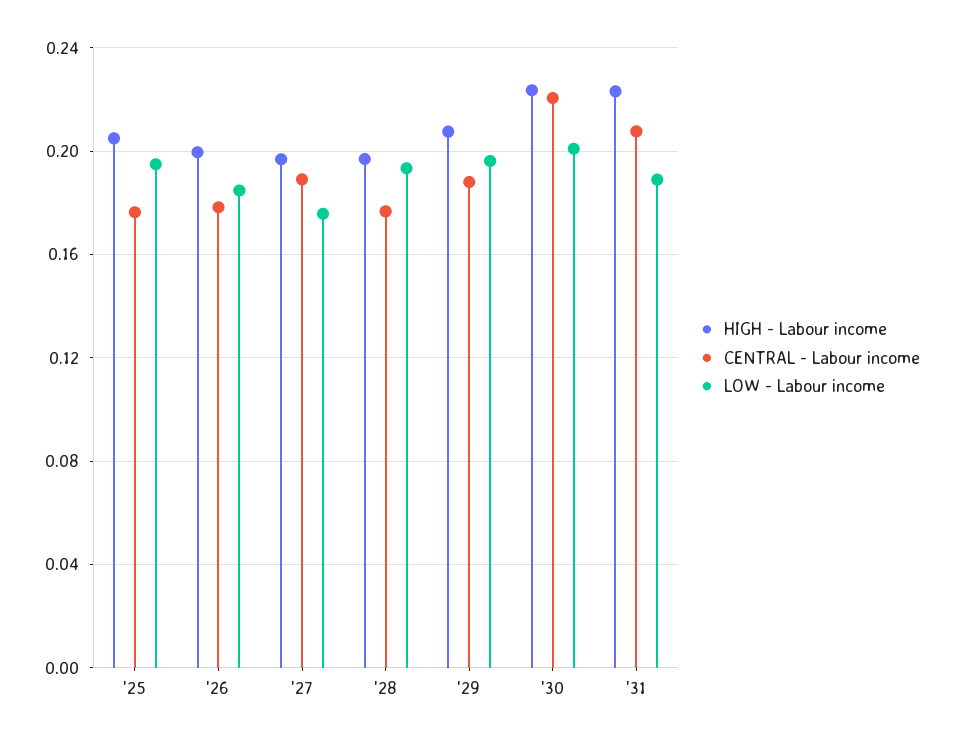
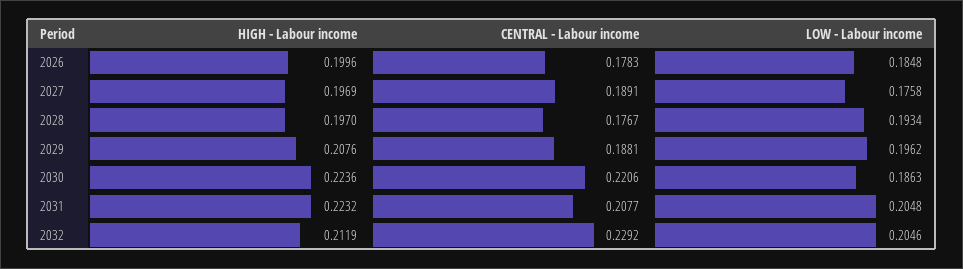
HIGH - Labour income, '25: 0.205 -> none
CENTRAL - Labour income, '25: 0.175 -> none
LOW - Labour income, '25: 0.195 -> none
LOW - Labour income, '30: 0.2 -> 0.1863
LOW - Labour income, '31: 0.19 -> 0.2048
HIGH - Labour income, 2032: none -> 0.2119
CENTRAL - Labour income, 2032: none -> 0.2292
LOW - Labour income, 2032: none -> 0.2046

